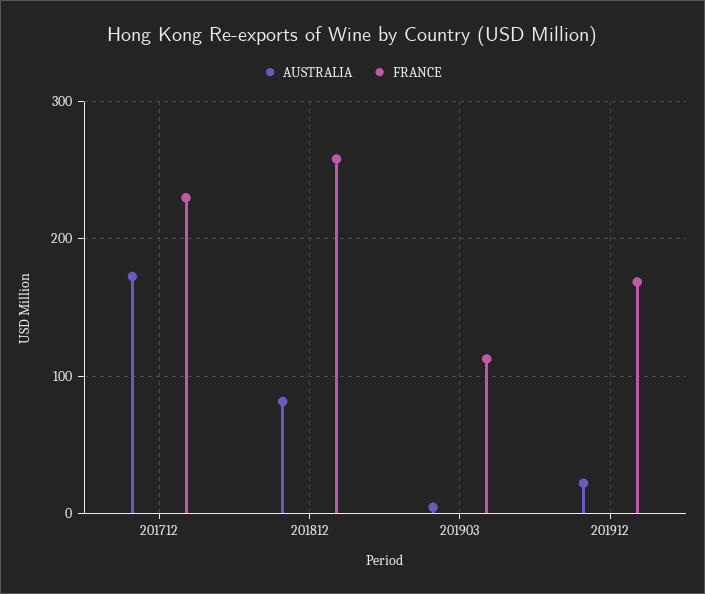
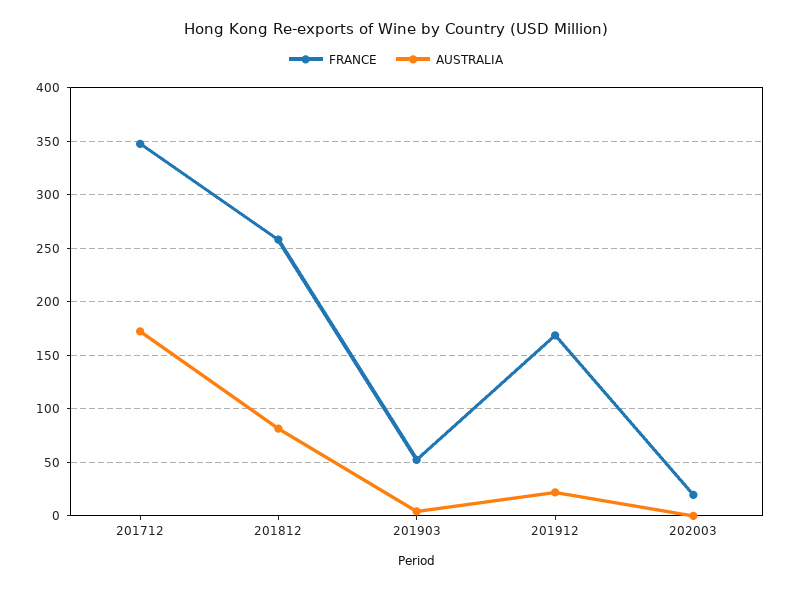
FRANCE, 201712: 230 -> 350
FRANCE, 201903: 110 -> 50
FRANCE, 202003: none -> 20
AUSTRALIA, 202003: none -> 0

